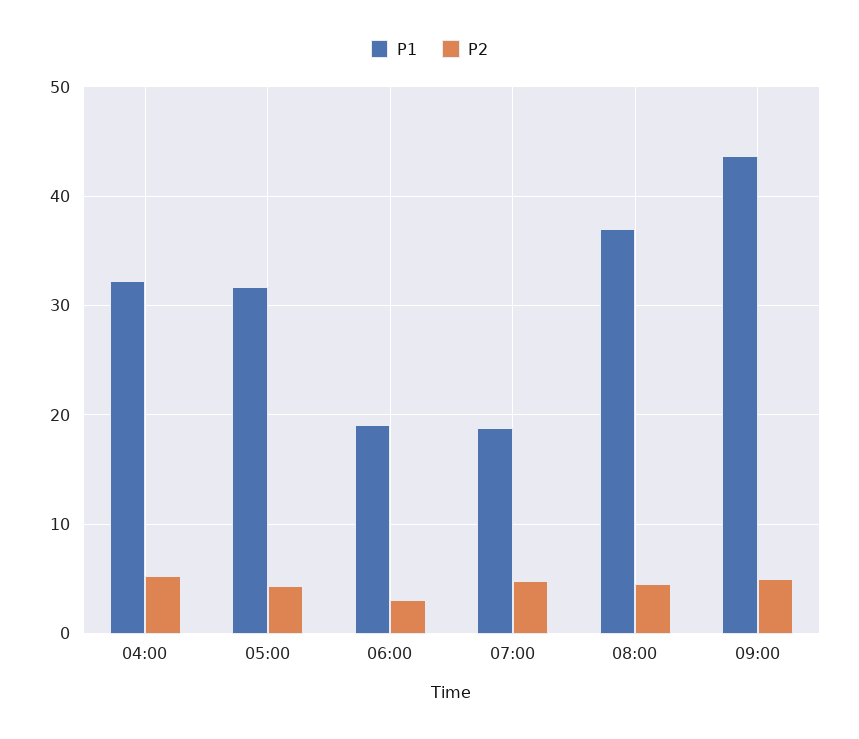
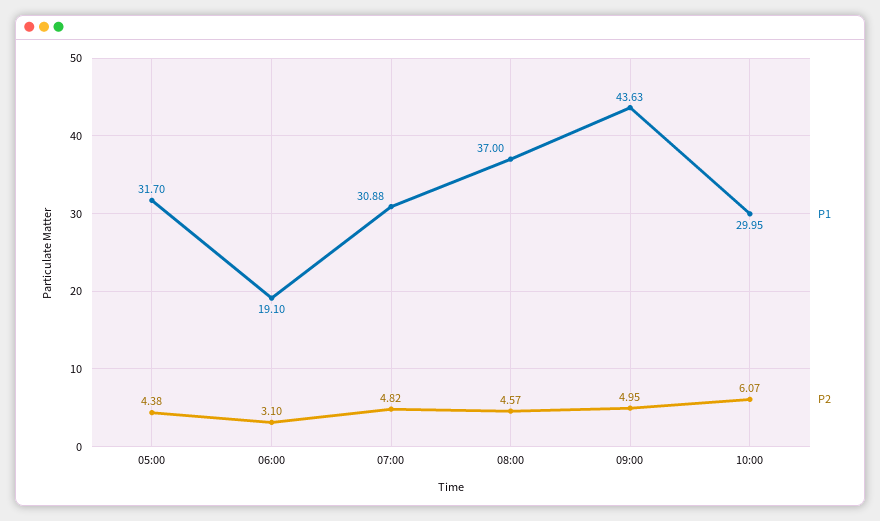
P1, 04:00: 32 -> none
P2, 04:00: 5 -> none
P1, 07:00: 19 -> 30.88
P1, 10:00: none -> 29.95
P2, 10:00: none -> 6.07

